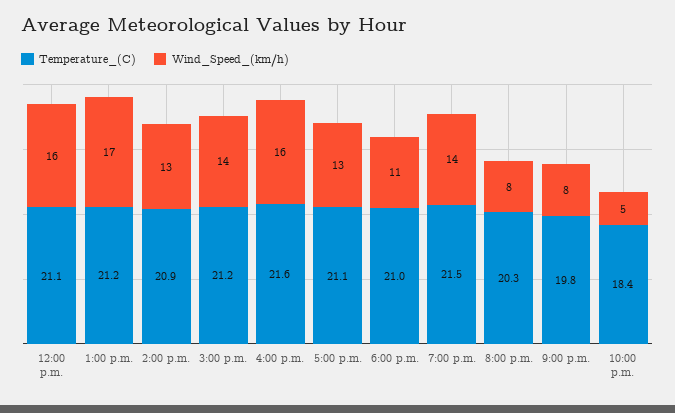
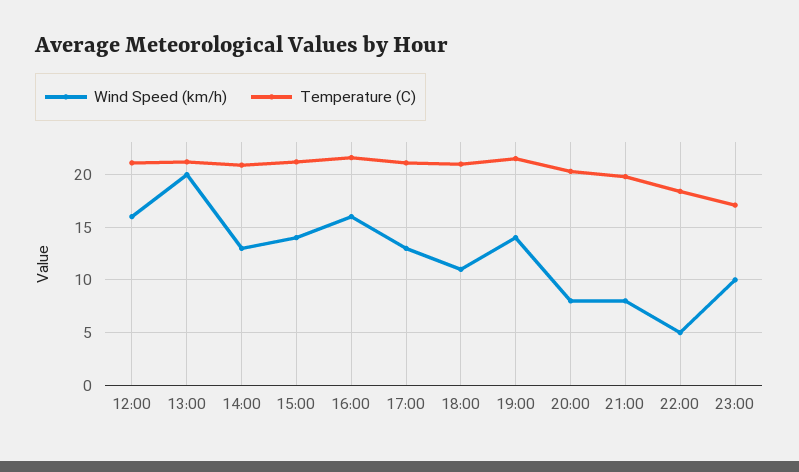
Wind_Speed_(km/h), 1:00 p.m.: 17 -> 20
Wind_Speed_(km/h), 23:00: none -> 10
Temperature_(C), 23:00: none -> 17

